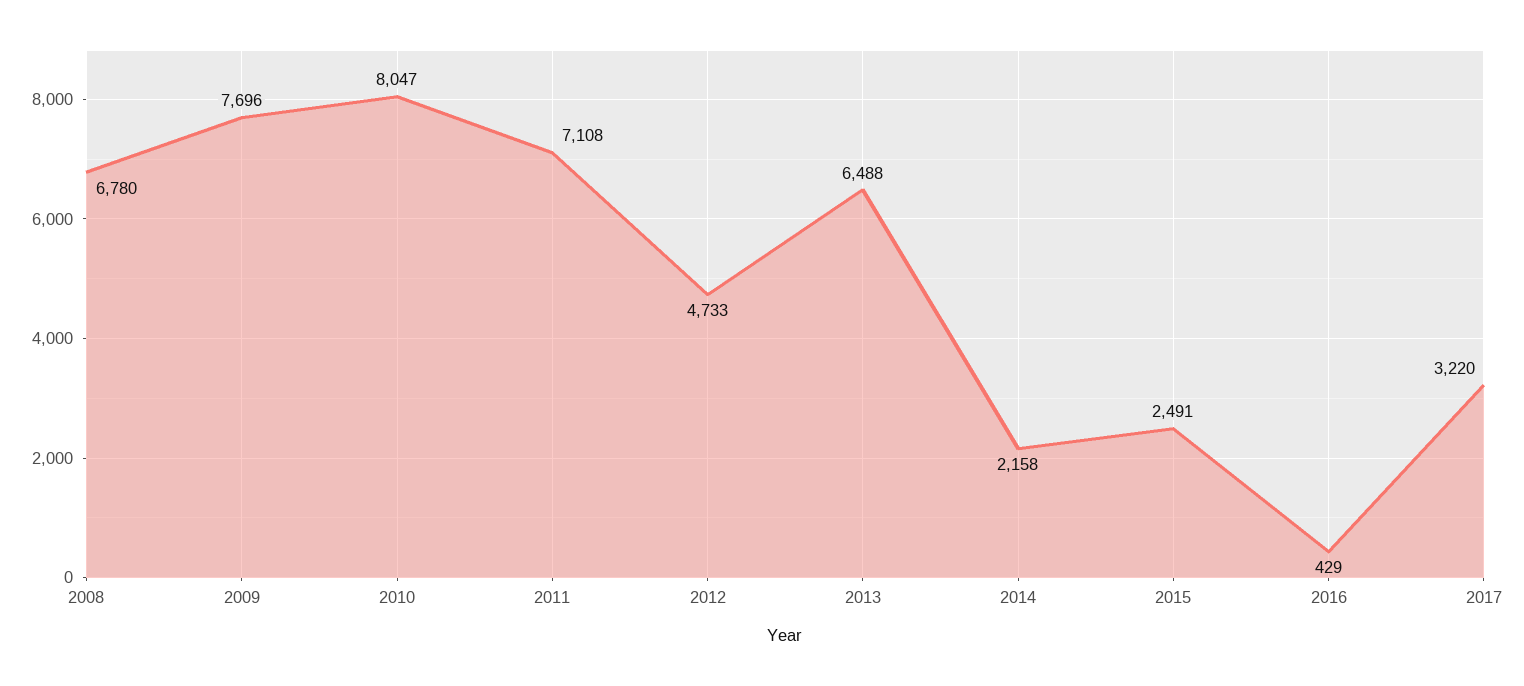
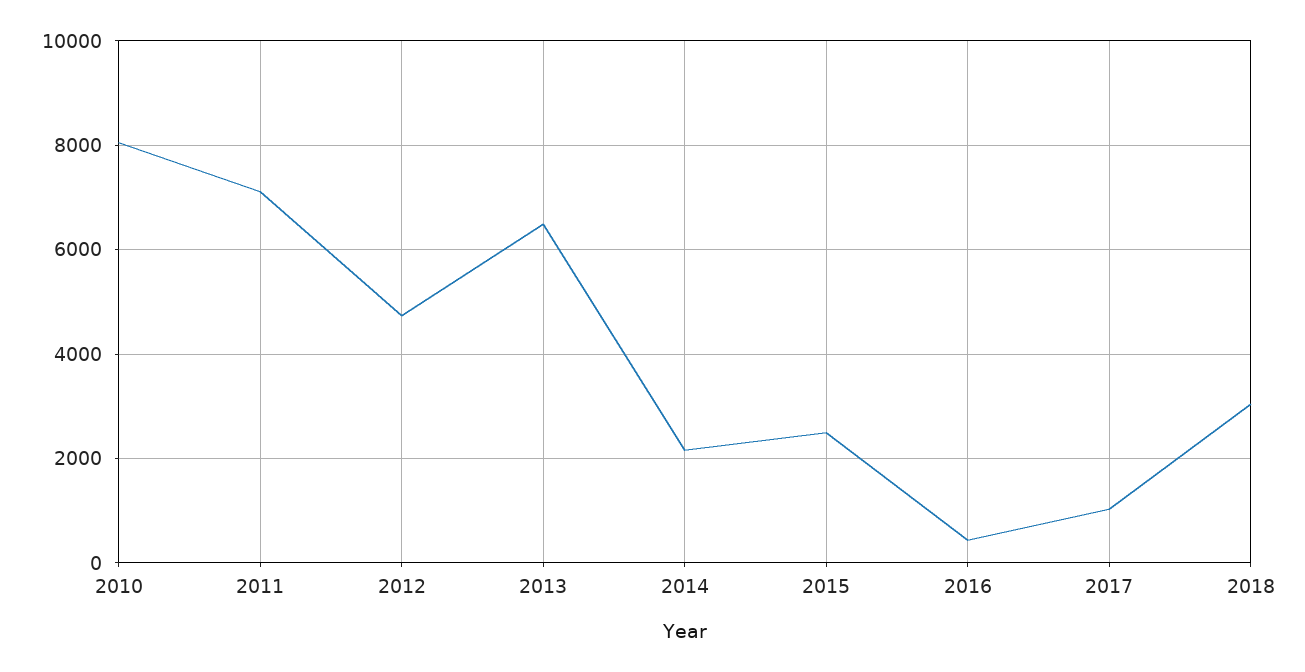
2008: 6780 -> none
2009: 7696 -> none
2017: 3220 -> 1000
2018: none -> 3000

